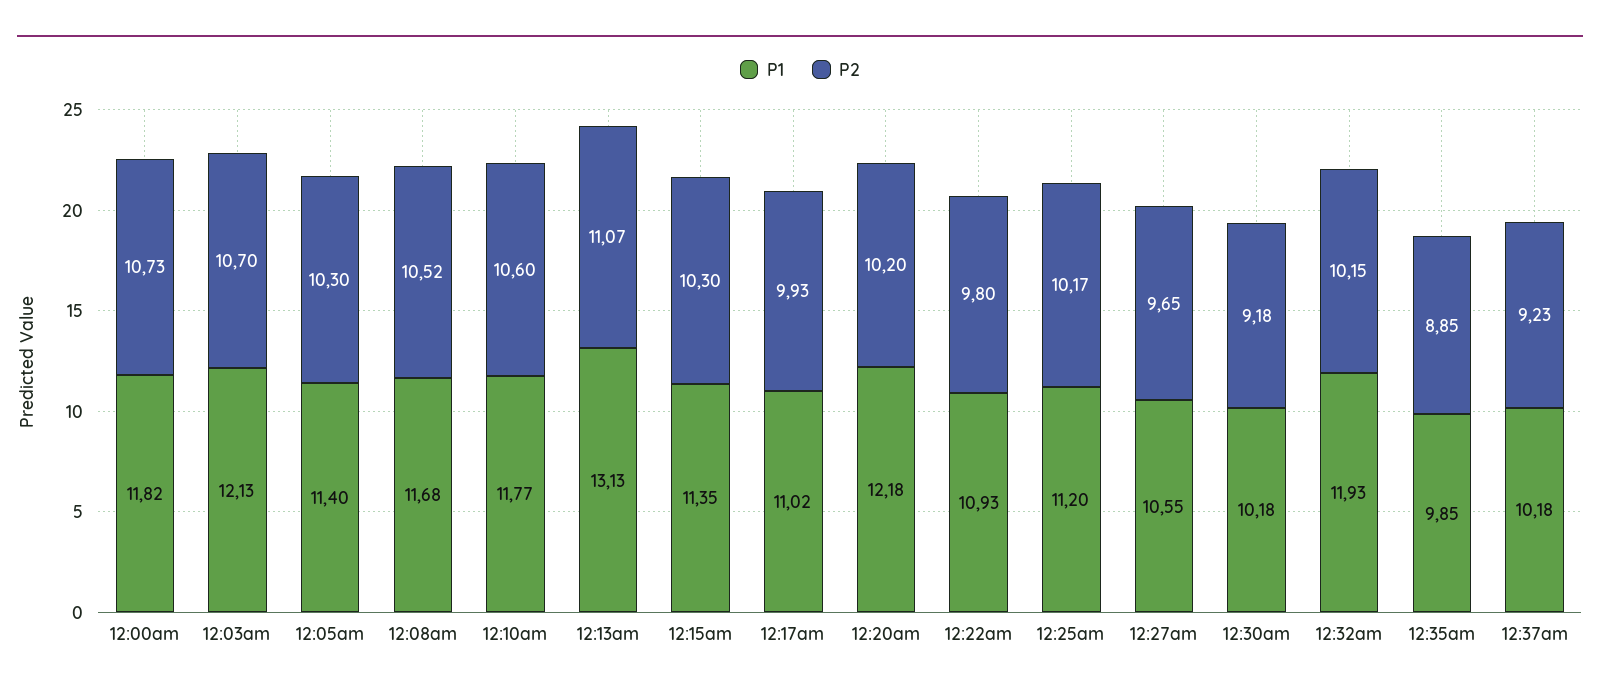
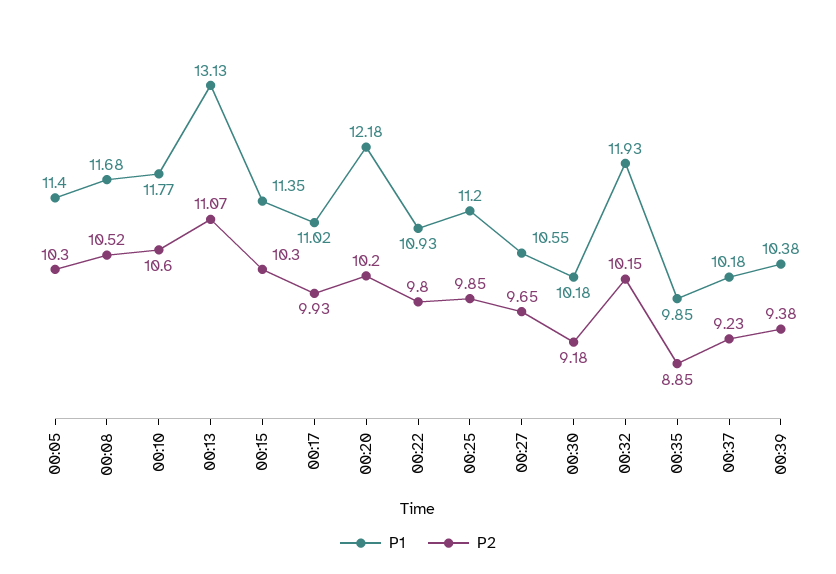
P1, 12:00am: 11.82 -> none
P2, 12:00am: 10.73 -> none
P1, 12:03am: 12.13 -> none
P2, 12:03am: 10.7 -> none
P2, 12:25am: 10.17 -> 9.85
P1, 00:39: none -> 10.38
P2, 00:39: none -> 9.38

